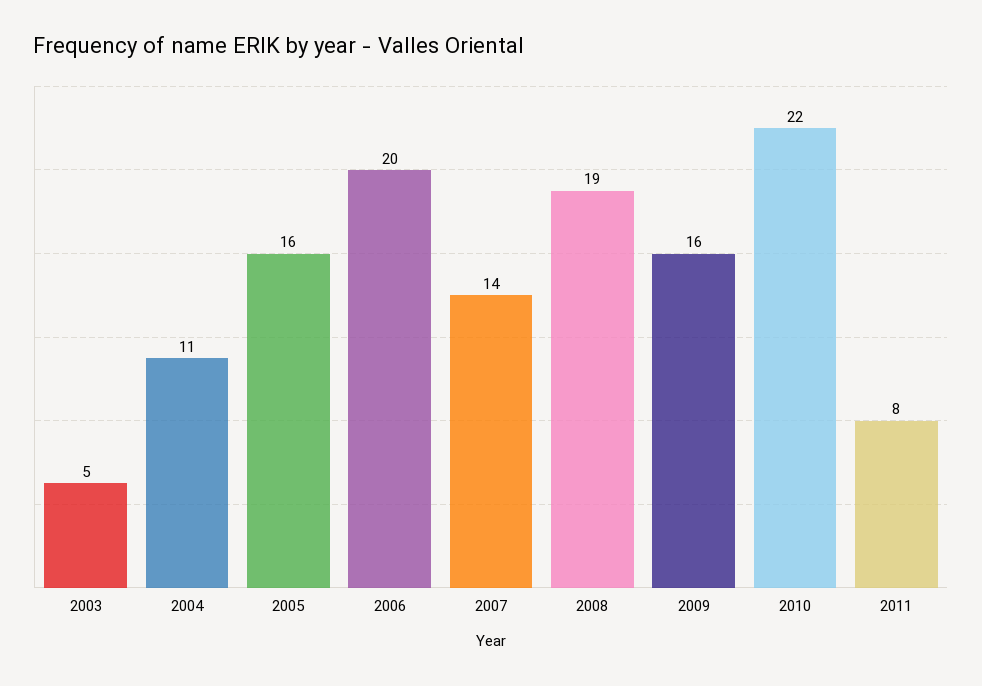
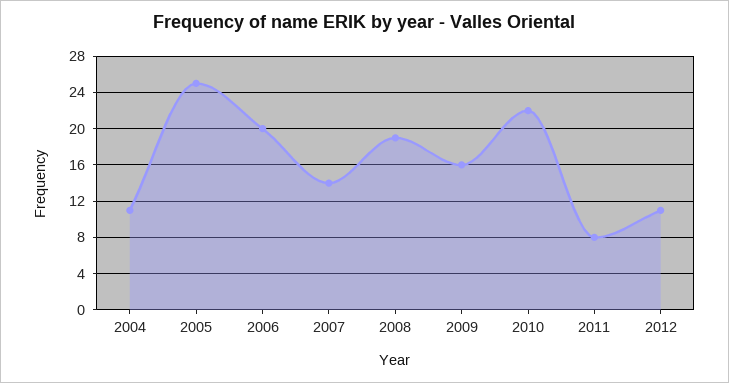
2003: 5 -> none
2005: 16 -> 25
2012: none -> 11

